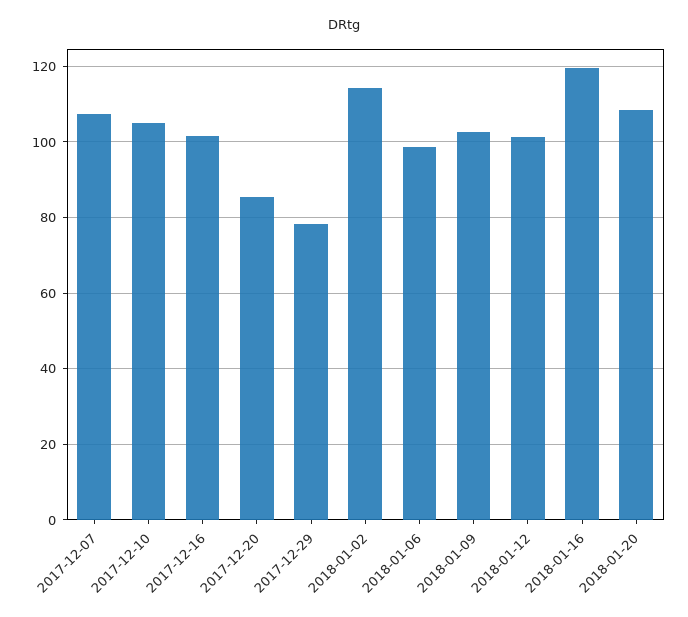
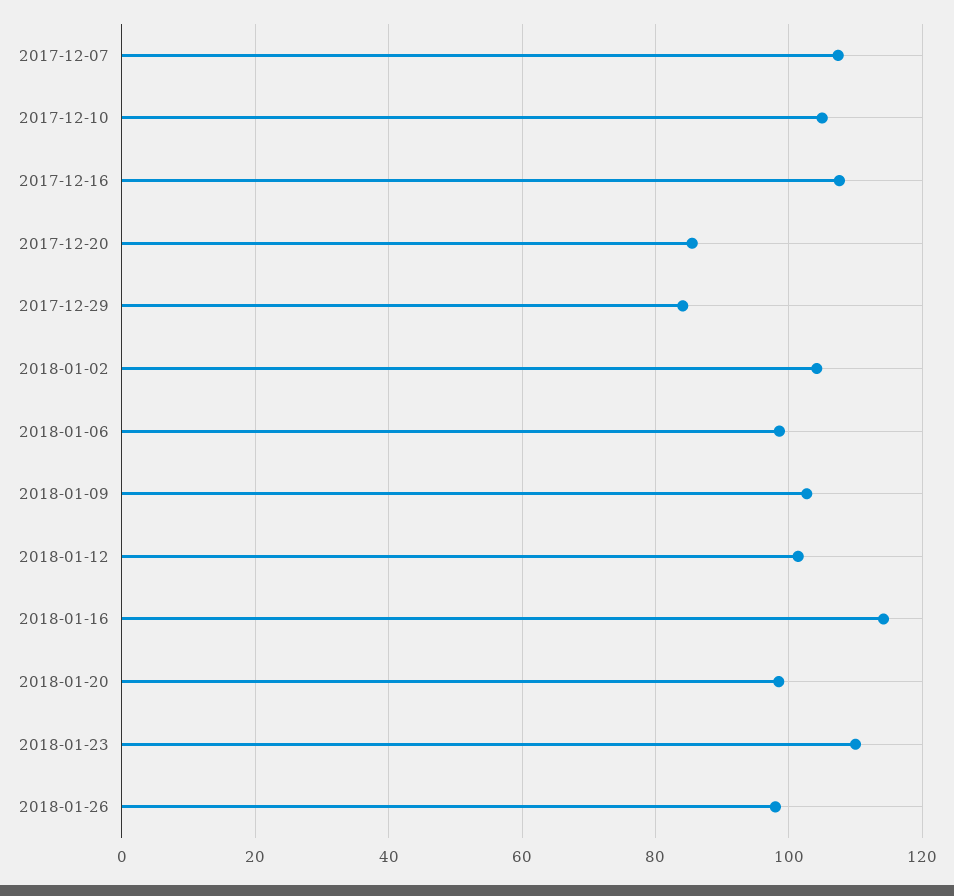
2017-12-16: 102 -> 108
2017-12-29: 78 -> 84
2018-01-02: 114 -> 104
2018-01-16: 120 -> 114
2018-01-20: 108 -> 98
2018-01-23: none -> 110
2018-01-26: none -> 98

